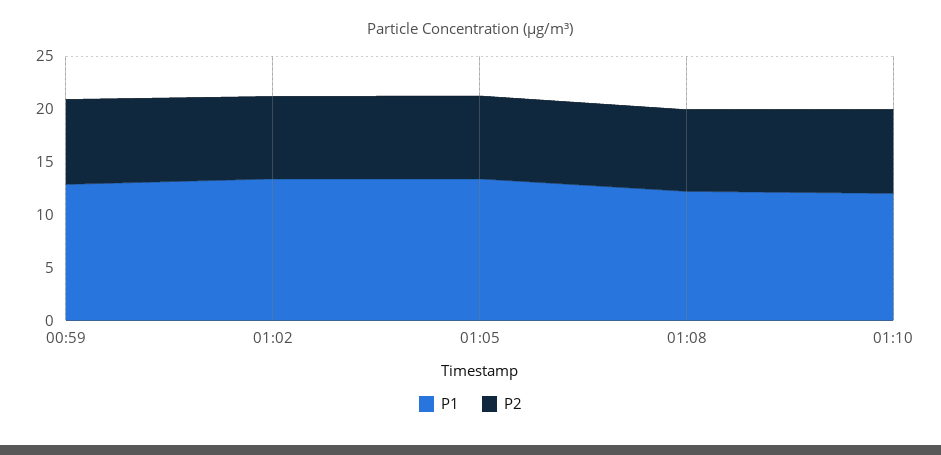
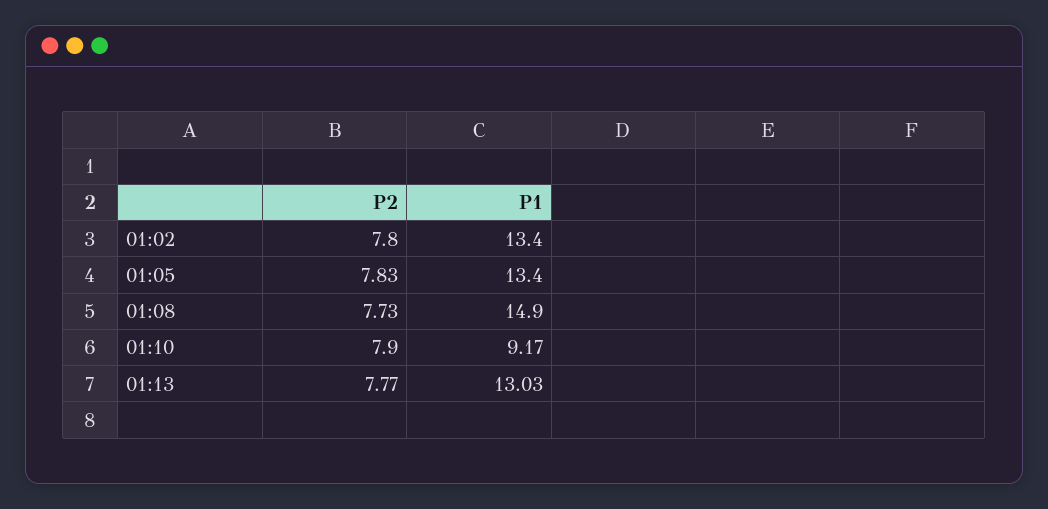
P1, 00:59: 13 -> none
P2, 00:59: 8 -> none
P1, 01:08: 12 -> 14.9
P1, 01:10: 12 -> 9.17
P2, 01:13: none -> 7.77
P1, 01:13: none -> 13.03

